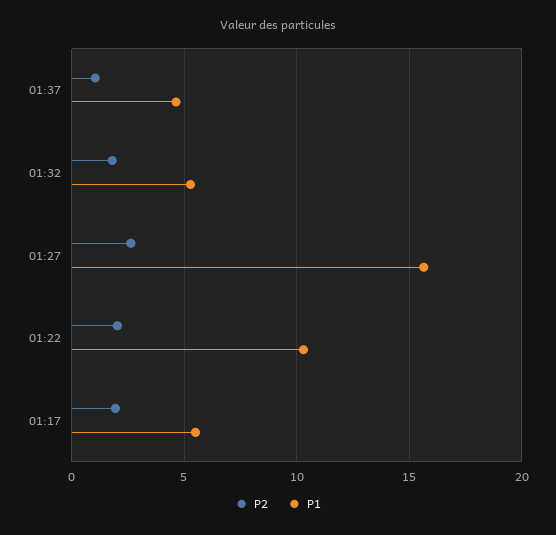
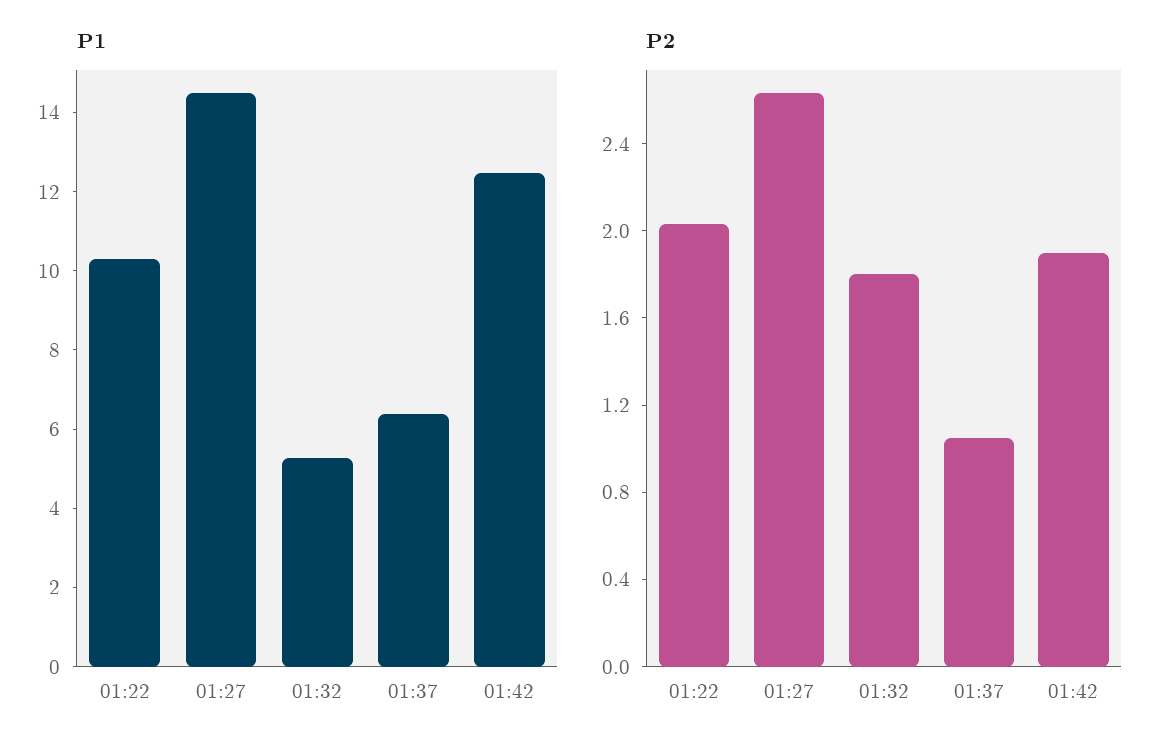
P1, 01:37: 4.5 -> 6.5
P1, 01:27: 15.5 -> 14.5
P2, 01:17: 2 -> none
P1, 01:17: 5.5 -> none
P1, 01:42: none -> 12.5
P2, 01:42: none -> 1.9

